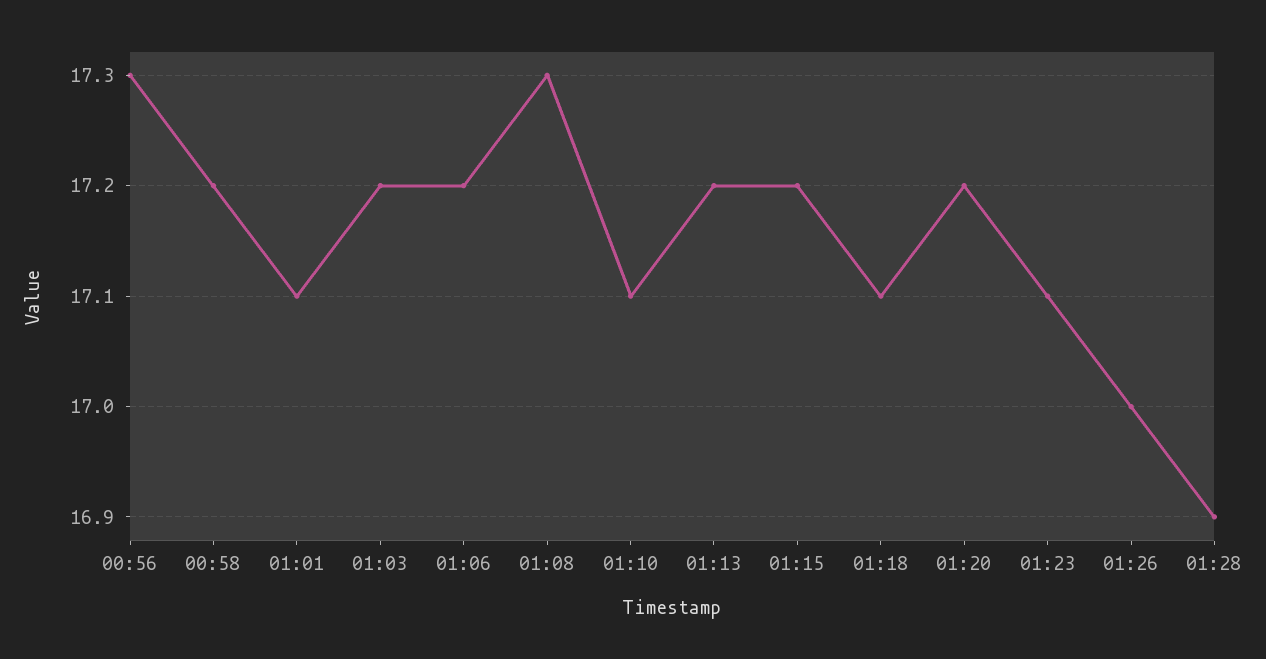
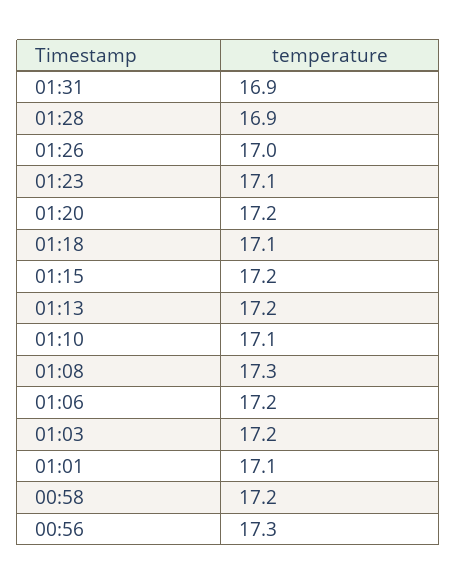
01:31: none -> 16.9

